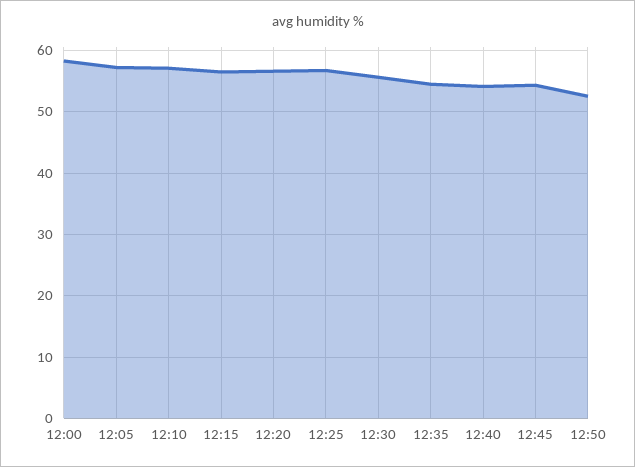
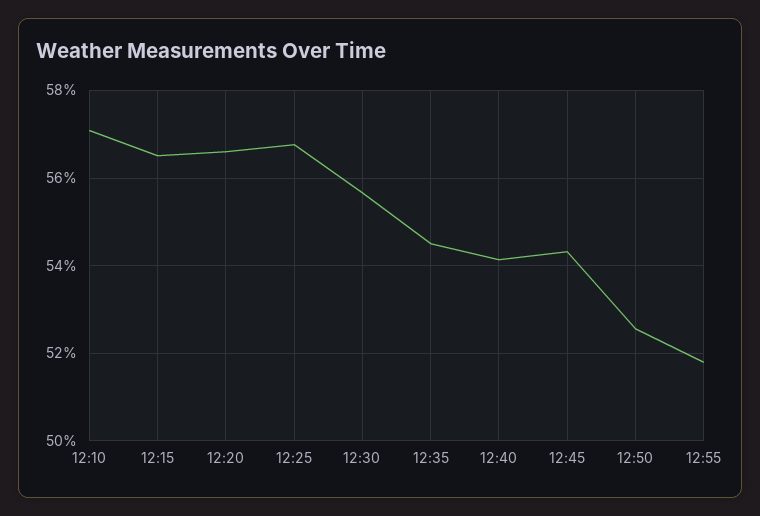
12:00: 58 -> none
12:05: 57 -> none
12:55: none -> 51.8

